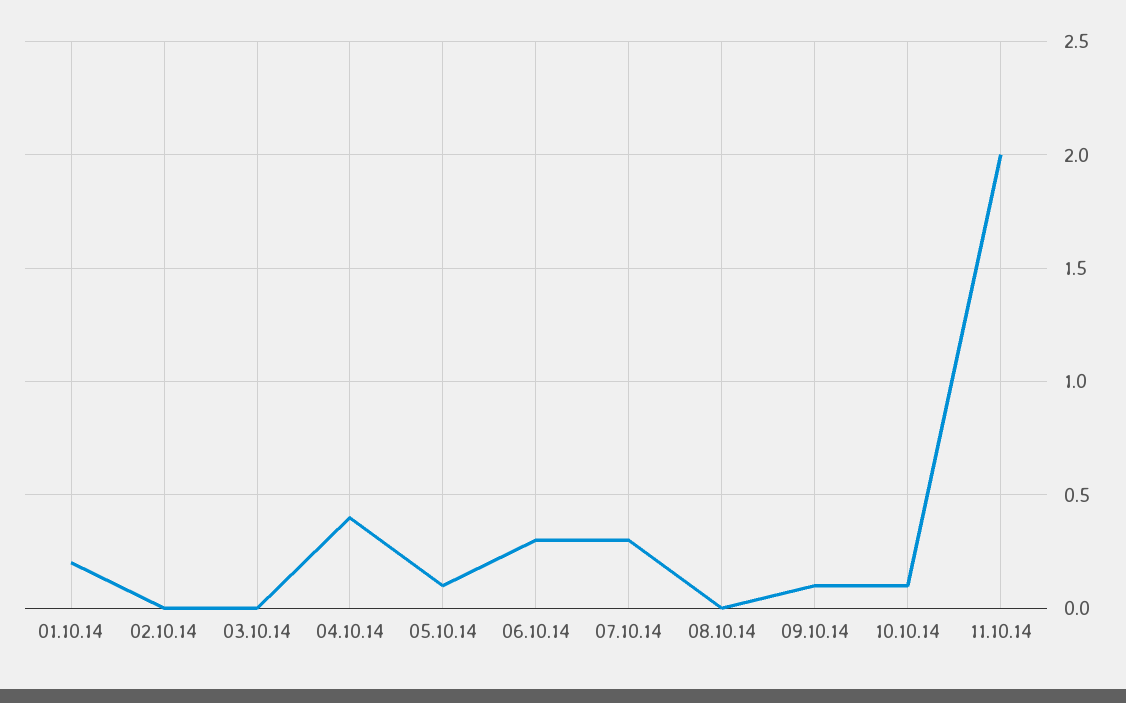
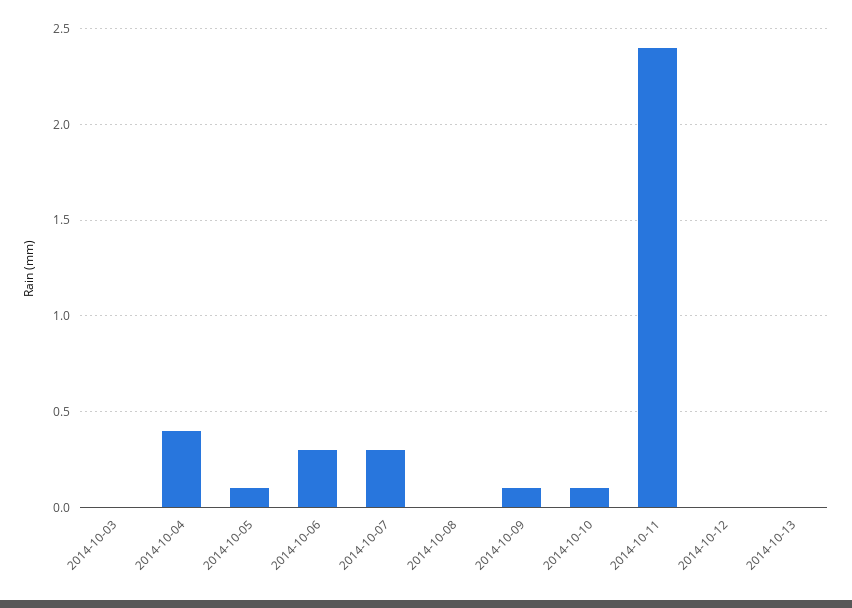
01.10.14: 0.2 -> none
02.10.14: 0 -> none
11.10.14: 2 -> 2.4
2014-10-12: none -> 0
2014-10-13: none -> 0

